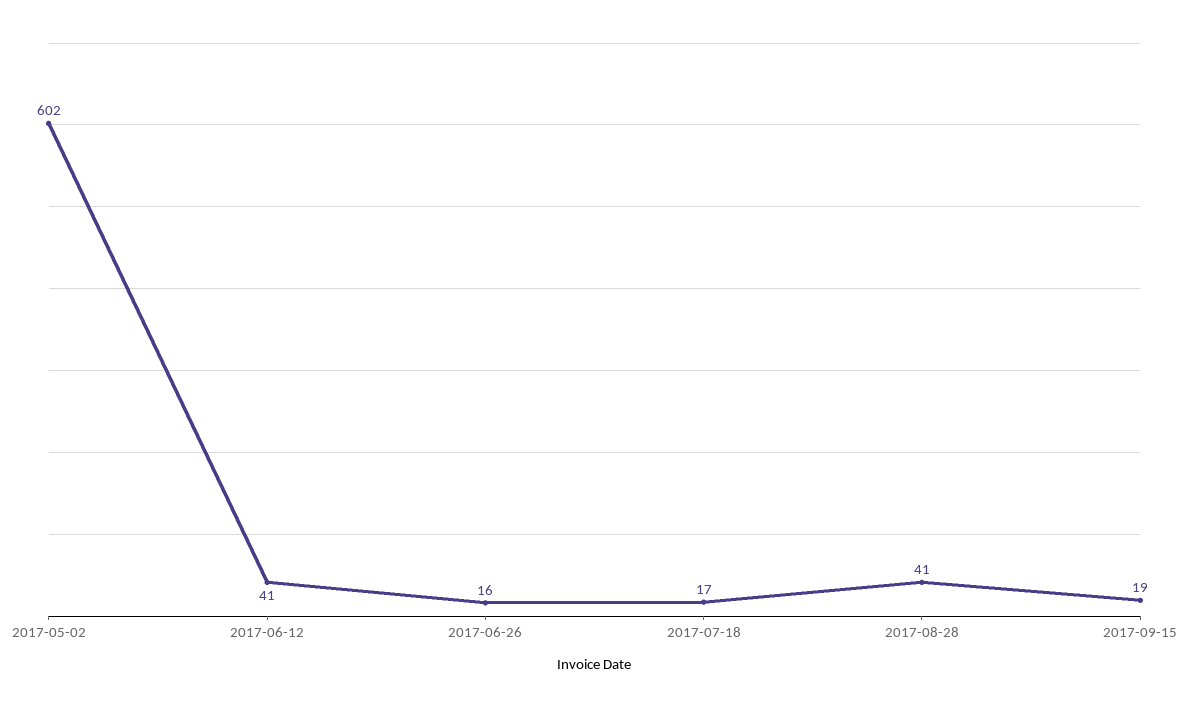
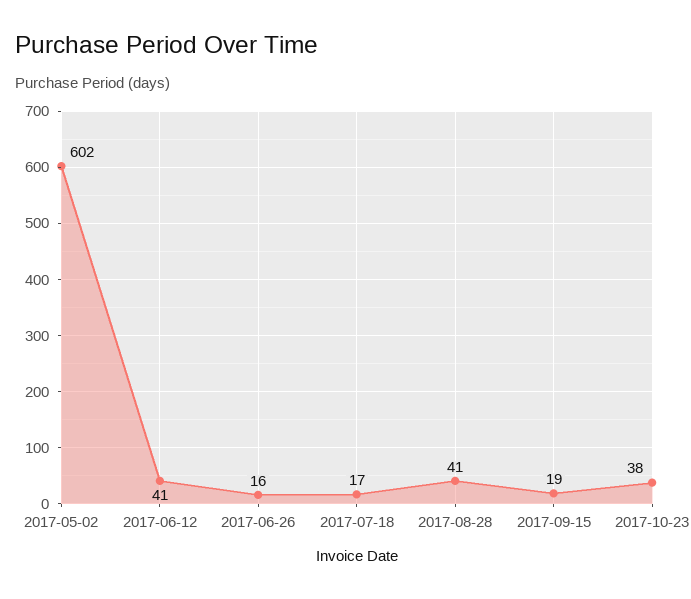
2017-10-23: none -> 38

